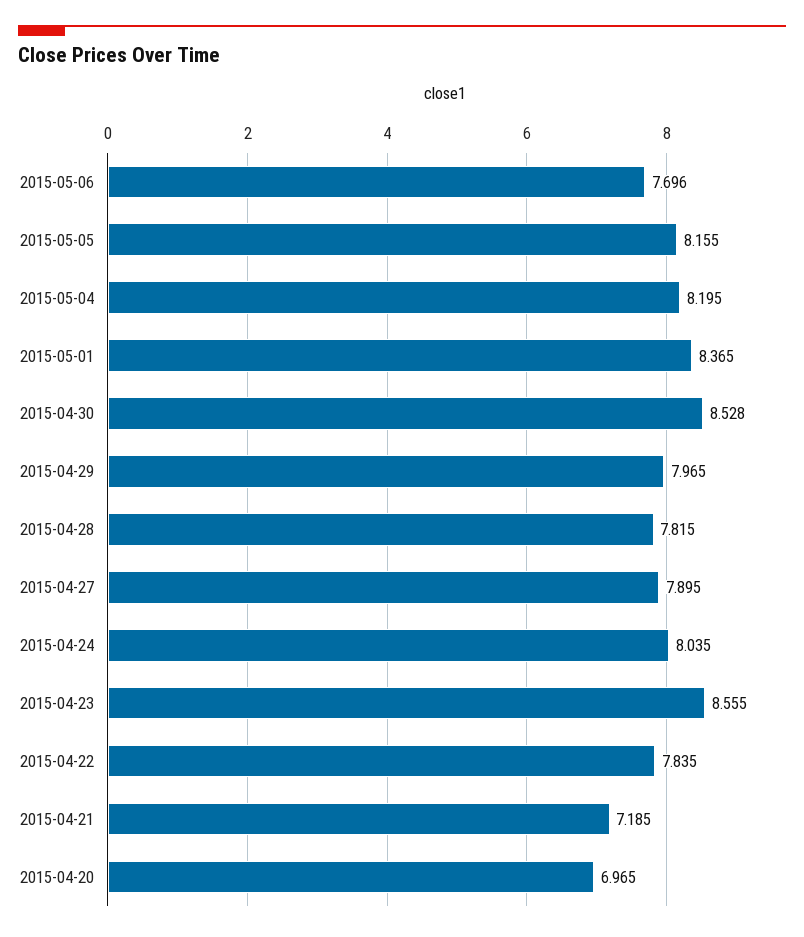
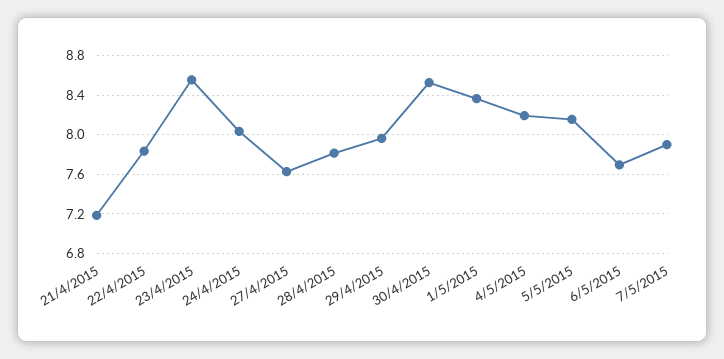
2015-04-27: 7.895 -> 7.6
2015-04-20: 6.965 -> none
7/5/2015: none -> 7.9

